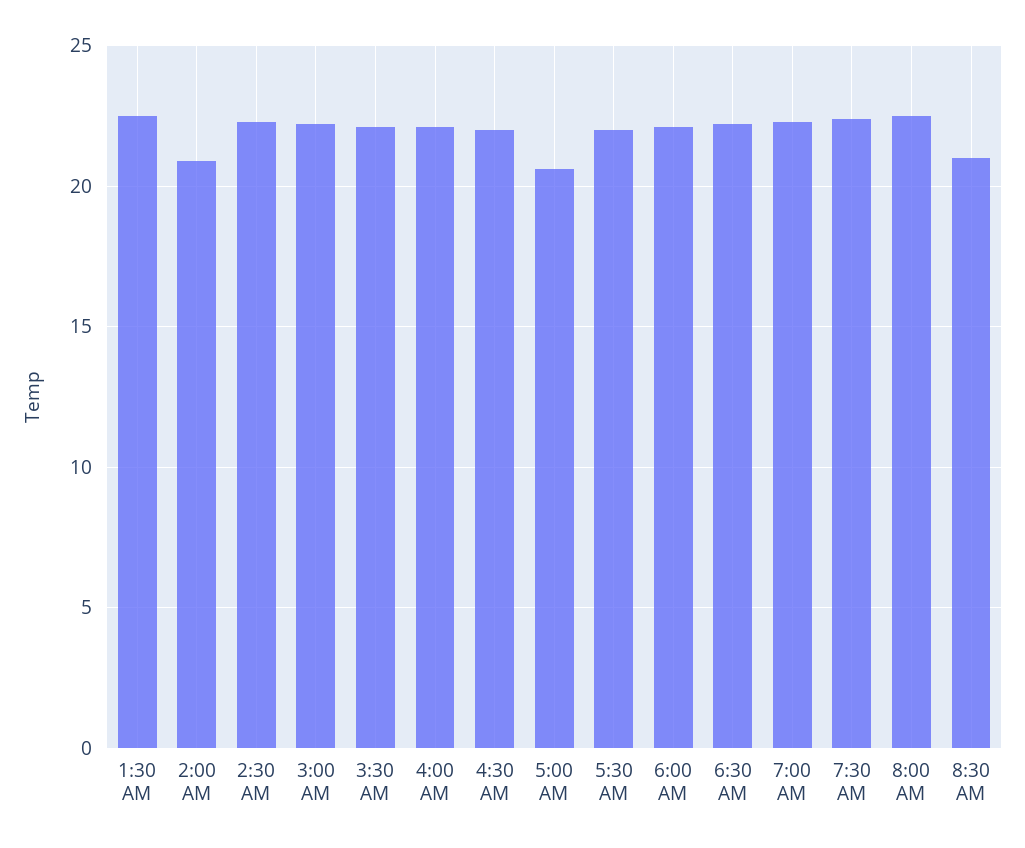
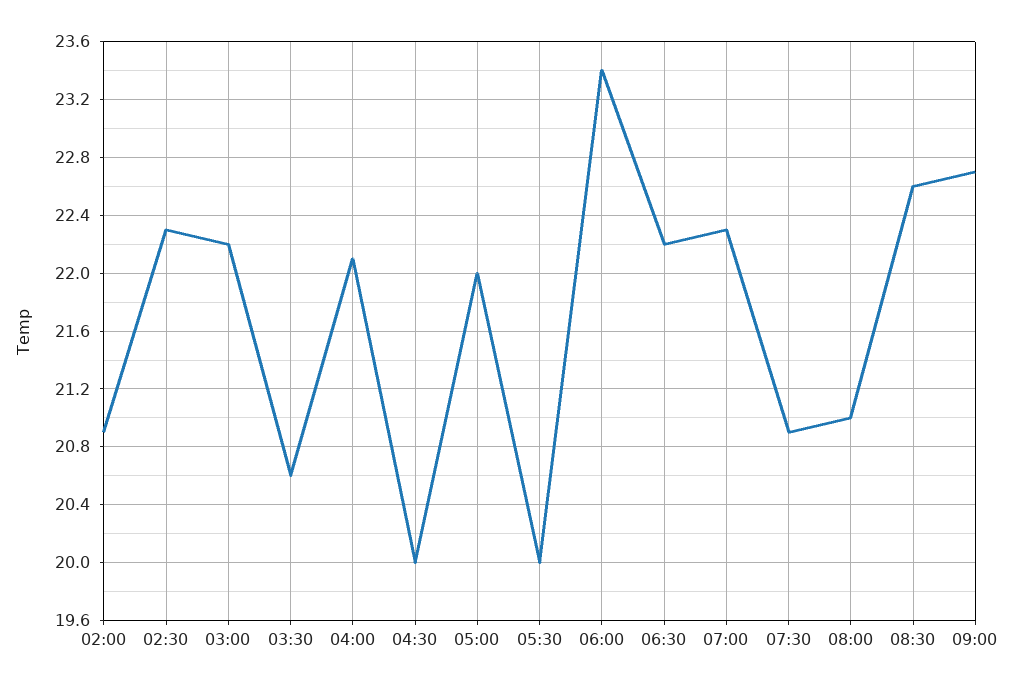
1:30 AM: 22.5 -> none
3:30 AM: 22 -> 20.6
4:30 AM: 22 -> 20
5:00 AM: 20.5 -> 22
5:30 AM: 22 -> 20
6:00 AM: 22 -> 23.4
7:30 AM: 22.5 -> 20.9
8:00 AM: 22.5 -> 21
8:30 AM: 21 -> 22.6
09:00: none -> 22.7

